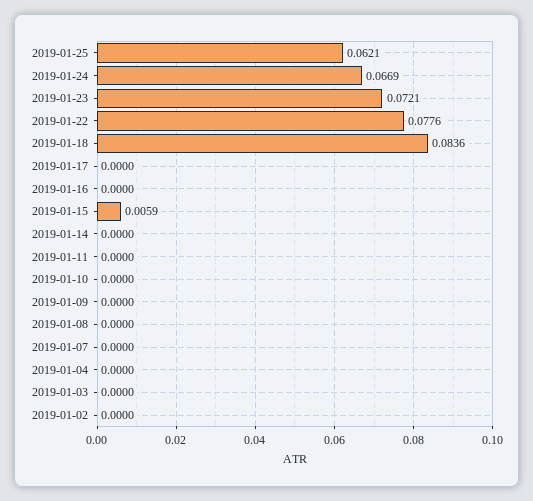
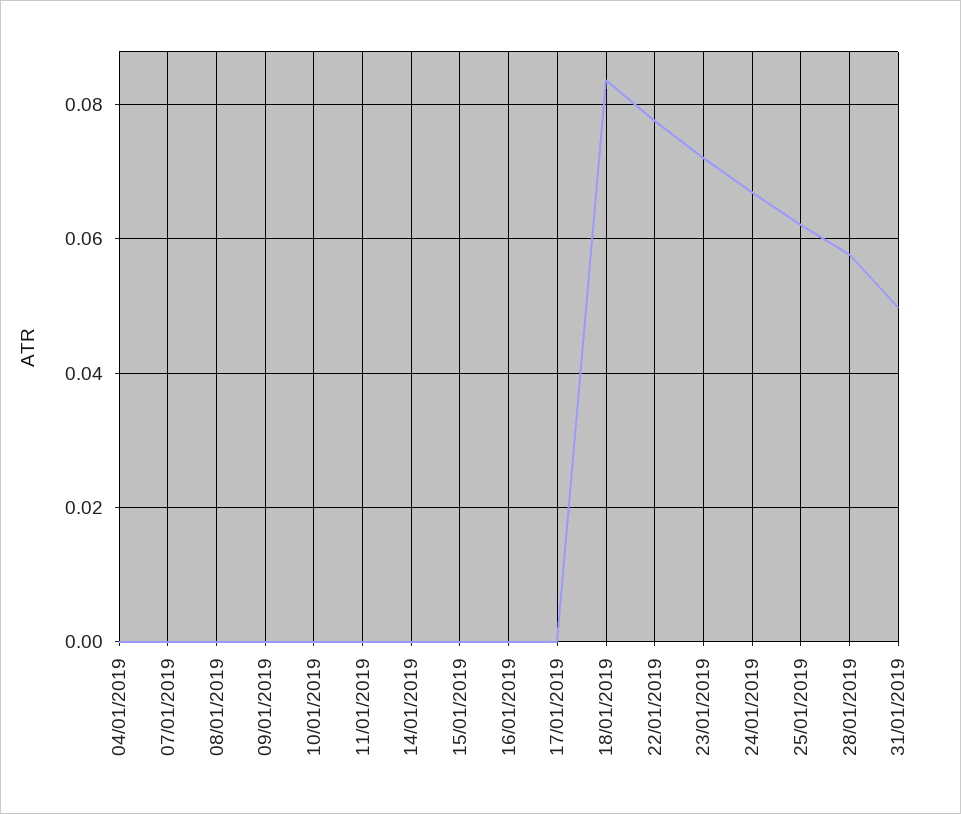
2019-01-15: 0.0059 -> 0
2019-01-03: 0 -> none
2019-01-02: 0 -> none
28/01/2019: none -> 0.058
31/01/2019: none -> 0.05

